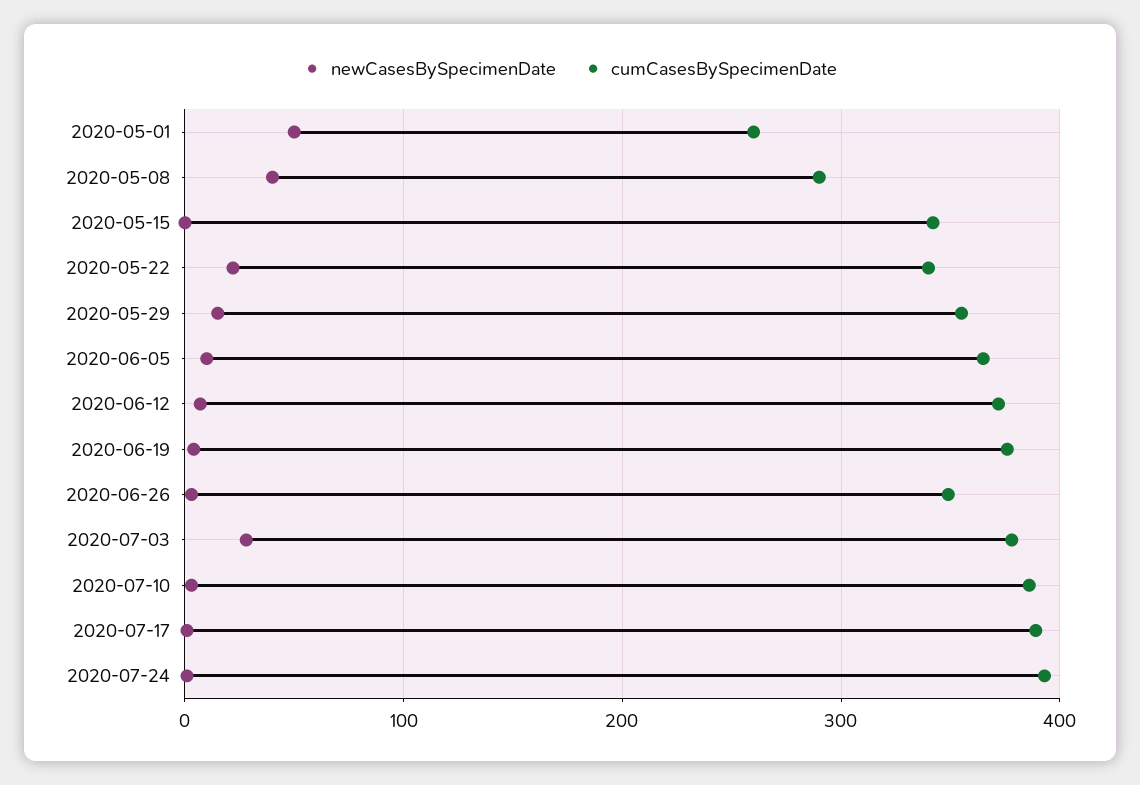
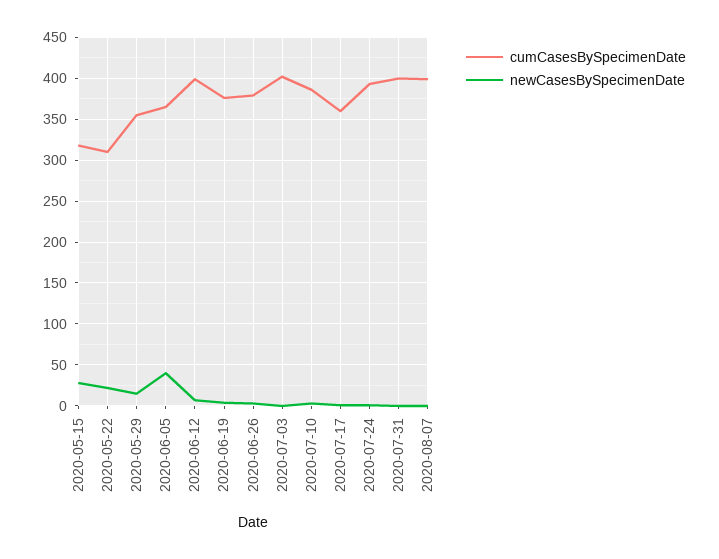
newCasesBySpecimenDate, 2020-05-01: 50 -> none
cumCasesBySpecimenDate, 2020-05-01: 260 -> none
newCasesBySpecimenDate, 2020-05-08: 40 -> none
cumCasesBySpecimenDate, 2020-05-08: 290 -> none
newCasesBySpecimenDate, 2020-05-15: 0 -> 30
cumCasesBySpecimenDate, 2020-05-15: 340 -> 320
cumCasesBySpecimenDate, 2020-05-22: 340 -> 310
newCasesBySpecimenDate, 2020-06-05: 10 -> 40
cumCasesBySpecimenDate, 2020-06-12: 370 -> 400
cumCasesBySpecimenDate, 2020-06-26: 350 -> 380
newCasesBySpecimenDate, 2020-07-03: 30 -> 0
cumCasesBySpecimenDate, 2020-07-03: 380 -> 400
cumCasesBySpecimenDate, 2020-07-17: 390 -> 360
cumCasesBySpecimenDate, 2020-07-31: none -> 400
newCasesBySpecimenDate, 2020-07-31: none -> 0
cumCasesBySpecimenDate, 2020-08-07: none -> 400
newCasesBySpecimenDate, 2020-08-07: none -> 0

